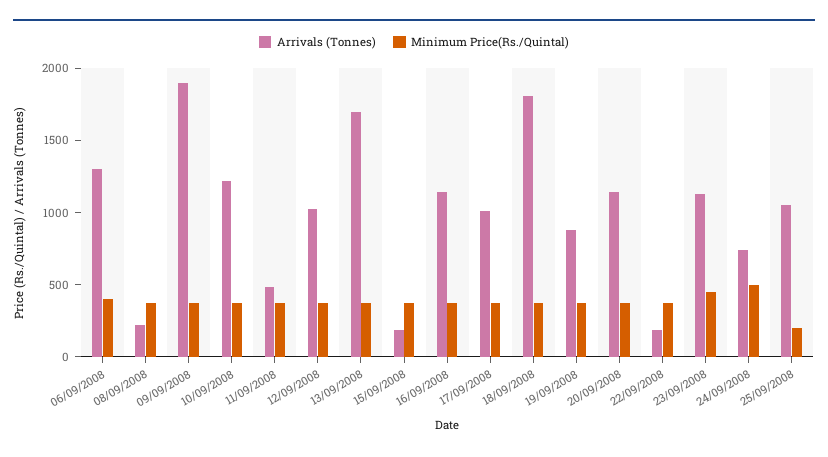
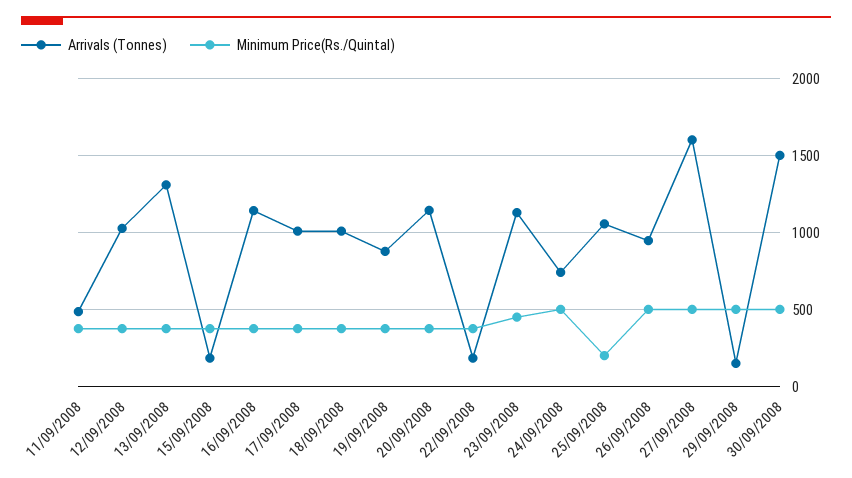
Arrivals (Tonnes), 06/09/2008: 1300 -> none
Minimum Price(Rs./Quintal), 06/09/2008: 400 -> none
Arrivals (Tonnes), 08/09/2008: 200 -> none
Minimum Price(Rs./Quintal), 08/09/2008: 400 -> none
Arrivals (Tonnes), 09/09/2008: 1900 -> none
Minimum Price(Rs./Quintal), 09/09/2008: 400 -> none
Arrivals (Tonnes), 10/09/2008: 1200 -> none
Minimum Price(Rs./Quintal), 10/09/2008: 400 -> none
Arrivals (Tonnes), 13/09/2008: 1700 -> 1300
Arrivals (Tonnes), 18/09/2008: 1800 -> 1000
Arrivals (Tonnes), 26/09/2008: none -> 950
Minimum Price(Rs./Quintal), 26/09/2008: none -> 500
Arrivals (Tonnes), 27/09/2008: none -> 1600
Minimum Price(Rs./Quintal), 27/09/2008: none -> 500
Arrivals (Tonnes), 29/09/2008: none -> 150
Minimum Price(Rs./Quintal), 29/09/2008: none -> 500
Arrivals (Tonnes), 30/09/2008: none -> 1500
Minimum Price(Rs./Quintal), 30/09/2008: none -> 500

